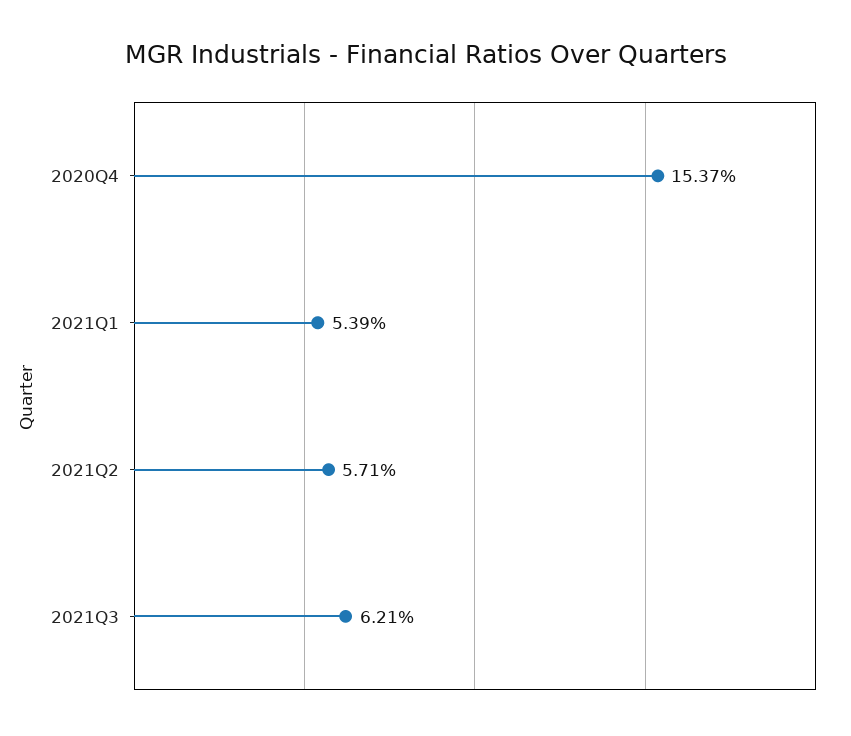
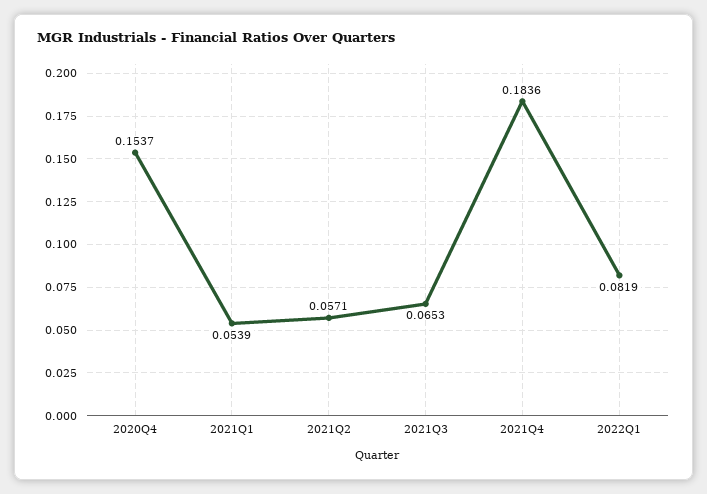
2021Q3: 0.0621 -> 0.0653
2021Q4: none -> 0.1836
2022Q1: none -> 0.0819

